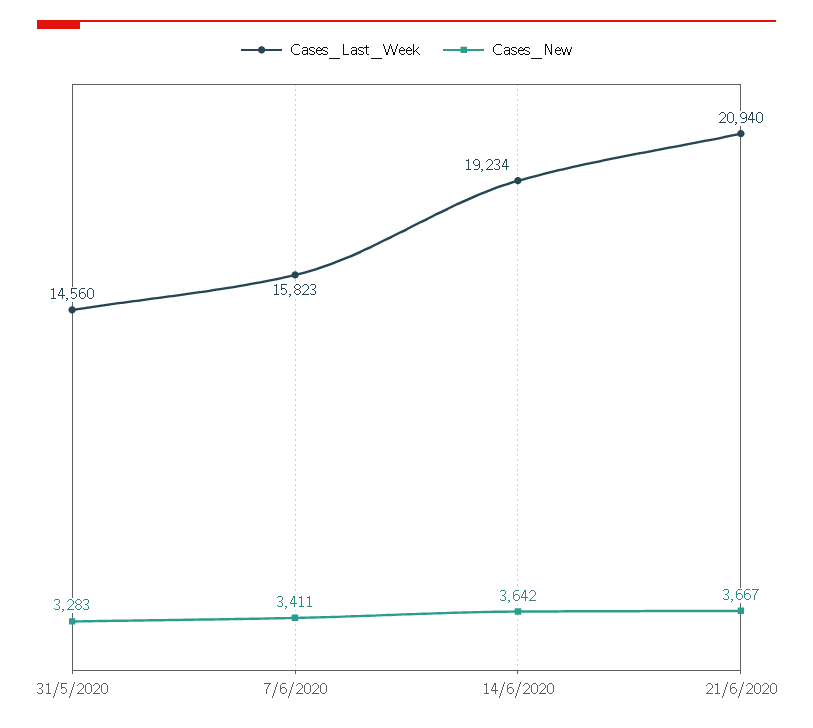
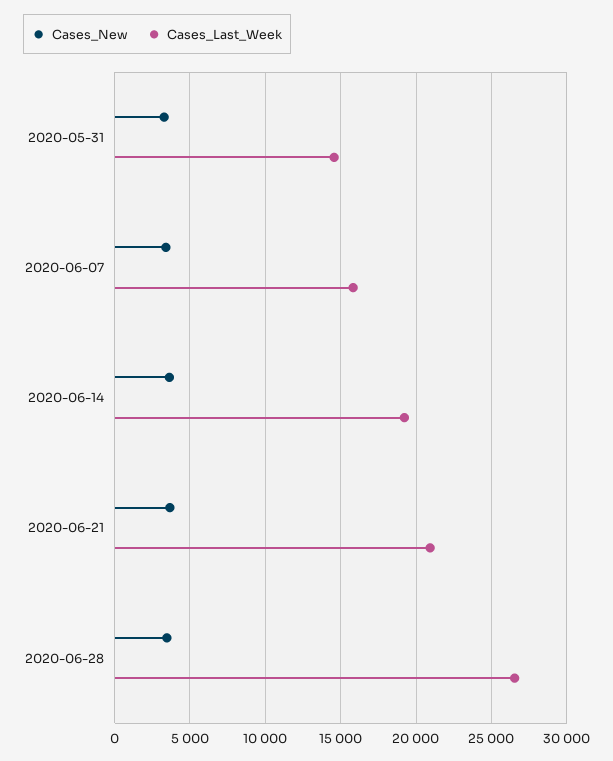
Cases_New, 2020-06-28: none -> 3500
Cases_Last_Week, 2020-06-28: none -> 26500

